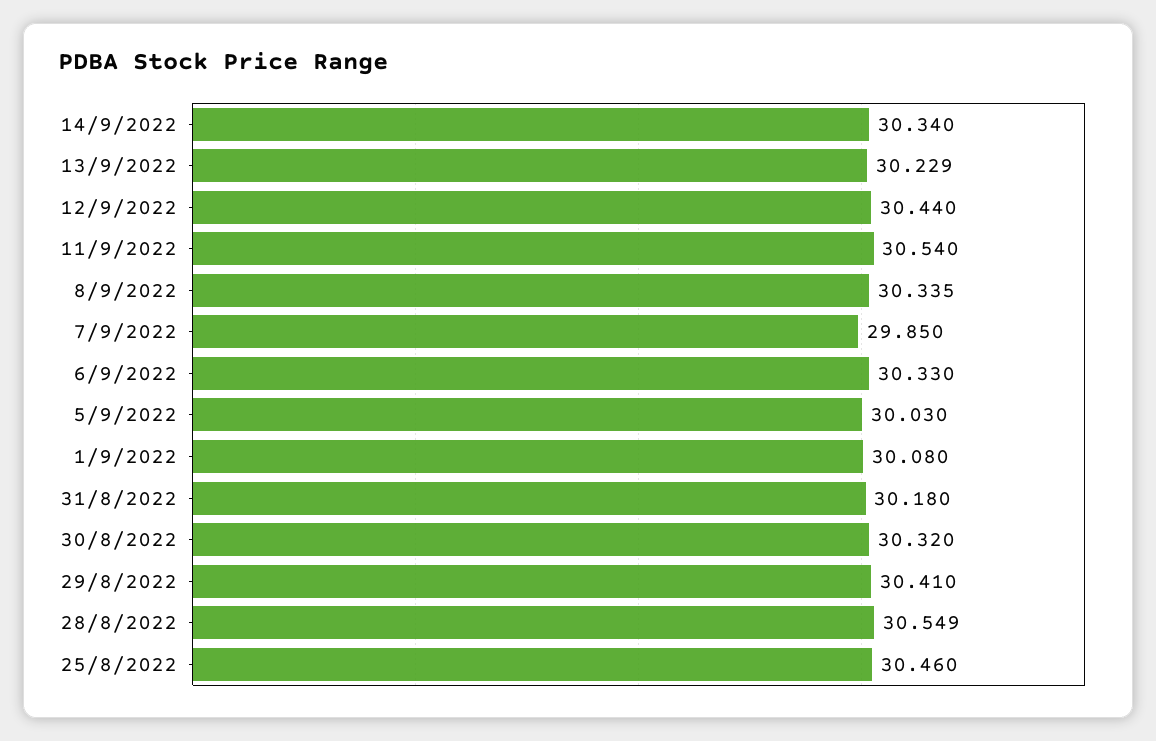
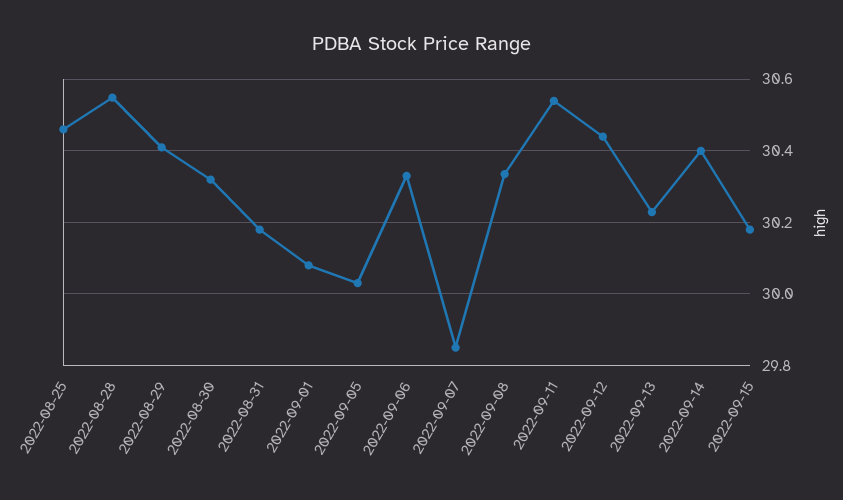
14/9/2022: 30.34 -> 30.4
2022-09-15: none -> 30.18

